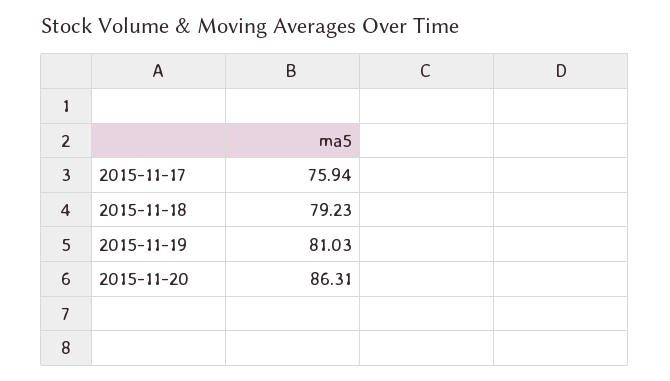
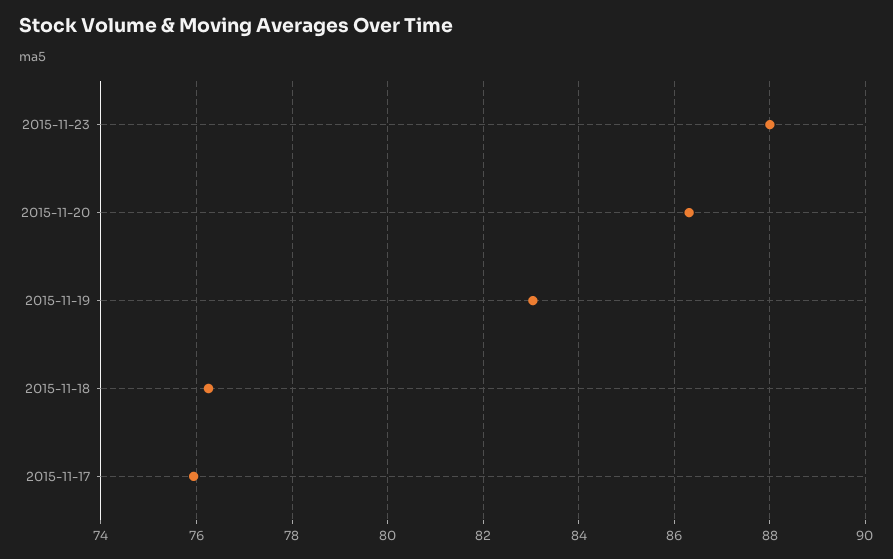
2015-11-18: 79.23 -> 76.2
2015-11-19: 81.03 -> 83
2015-11-23: none -> 88

